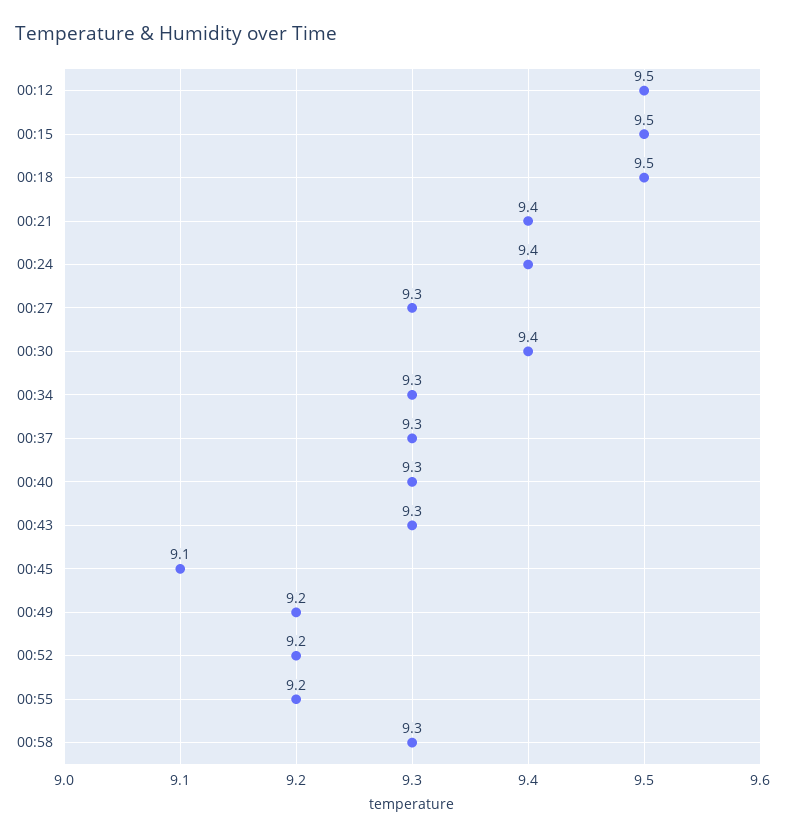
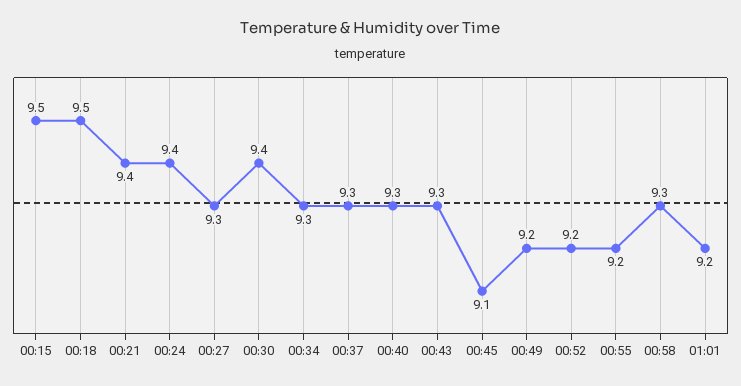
00:12: 9.5 -> none
01:01: none -> 9.2

